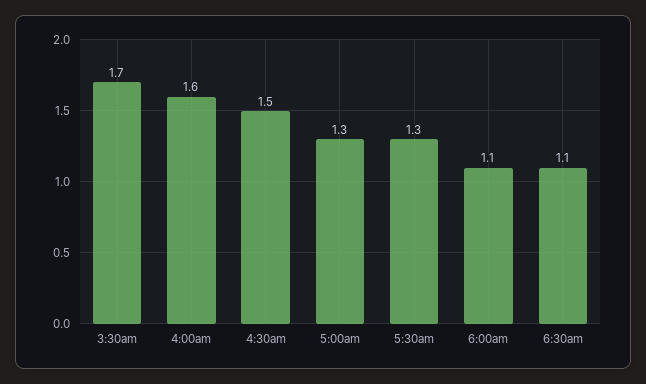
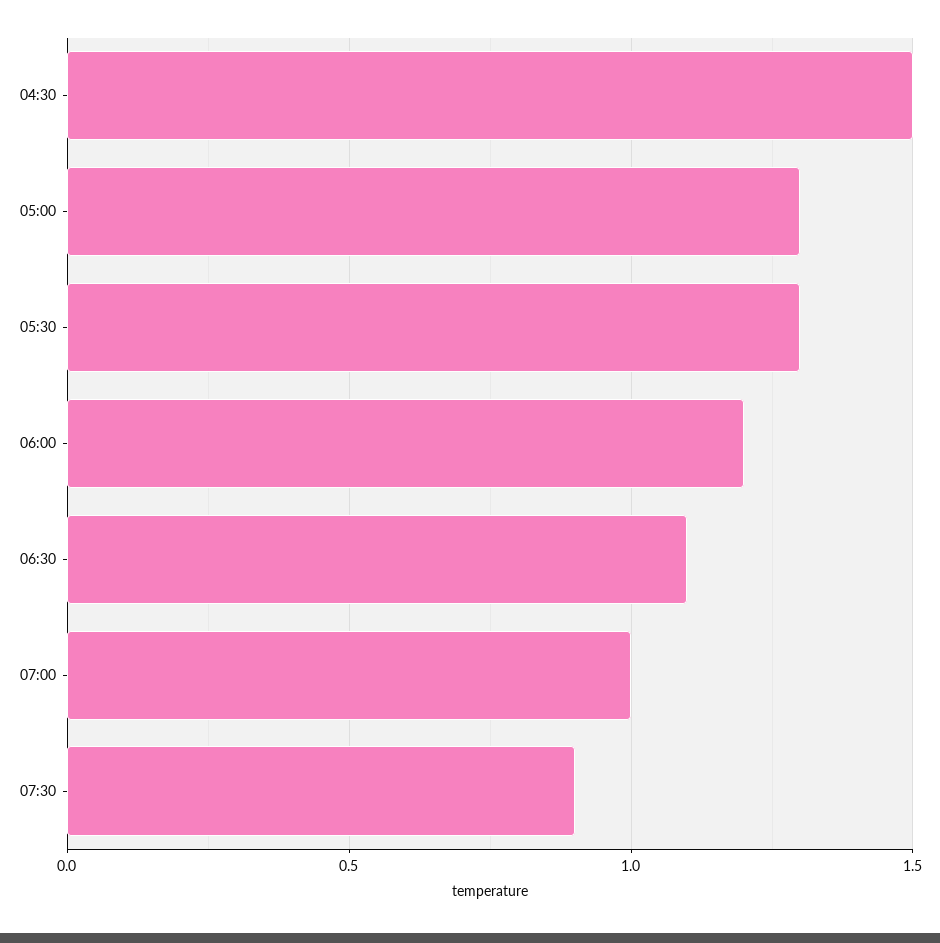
3:30am: 1.7 -> none
4:00am: 1.6 -> none
6:00am: 1.1 -> 1.2
07:00: none -> 1
07:30: none -> 0.9

